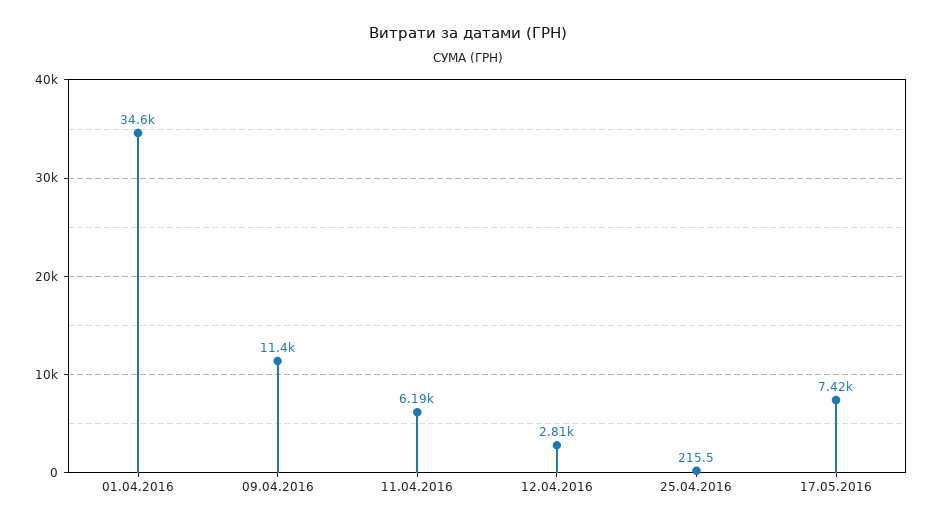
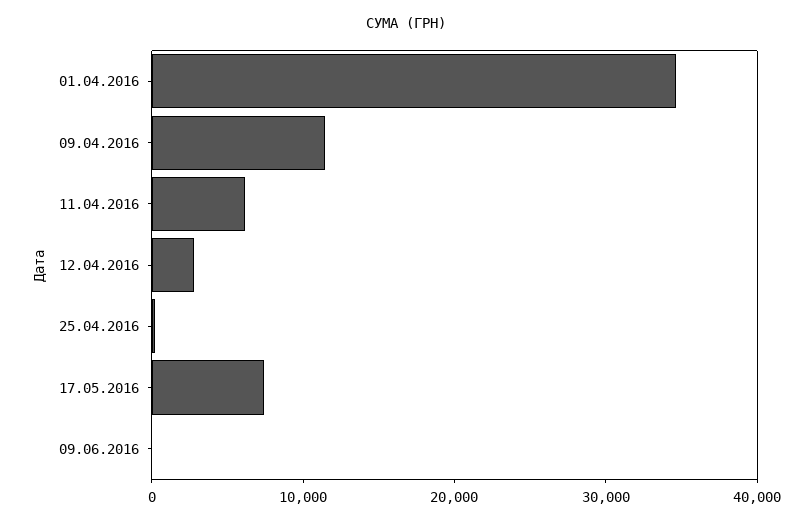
09.06.2016: none -> 0

